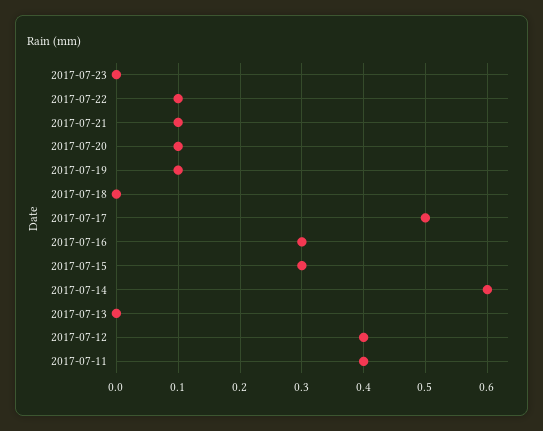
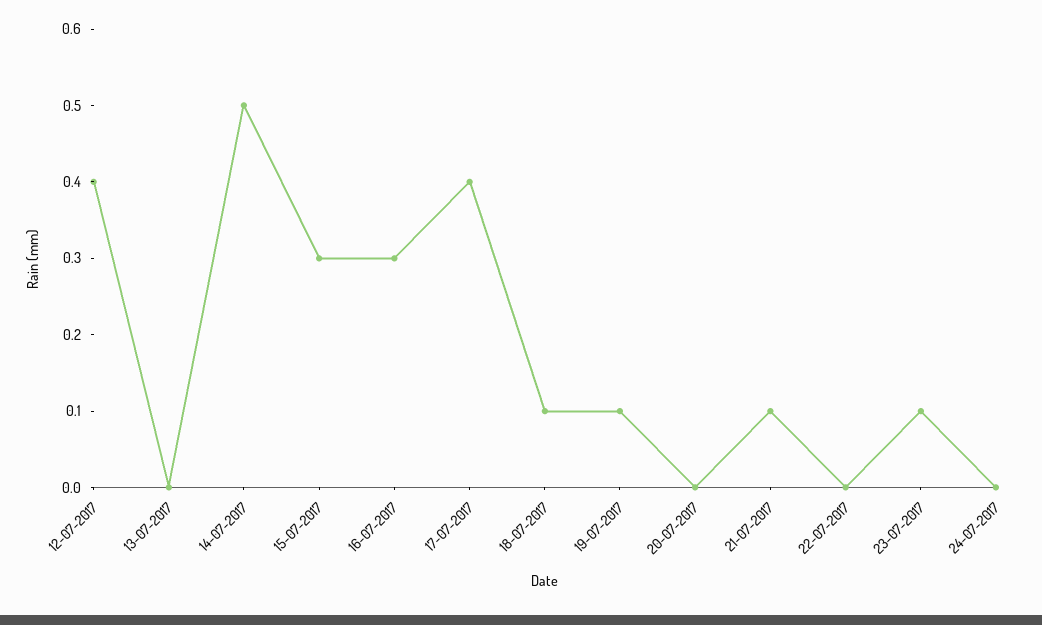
2017-07-23: 0 -> 0.1
2017-07-22: 0.1 -> 0
2017-07-20: 0.1 -> 0
2017-07-18: 0 -> 0.1
2017-07-17: 0.5 -> 0.4
2017-07-14: 0.6 -> 0.5
2017-07-11: 0.4 -> none
24-07-2017: none -> 0

